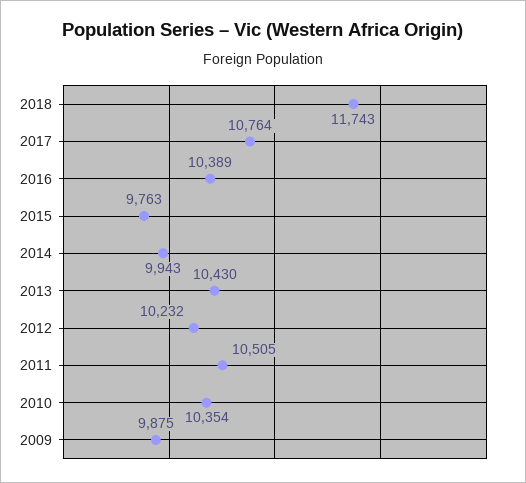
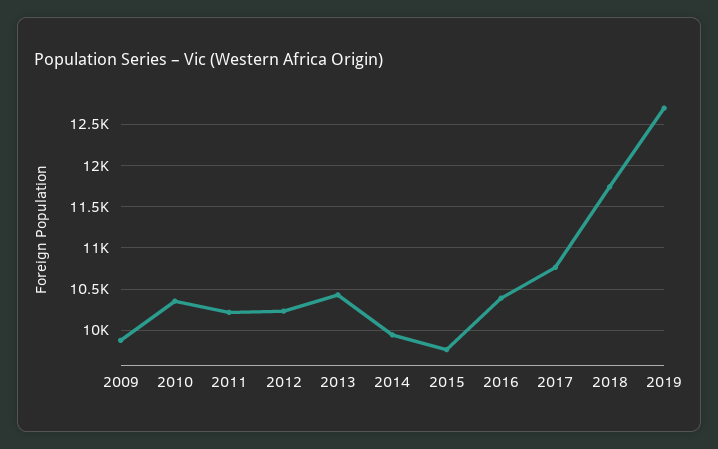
2011: 10505 -> 10200
2019: none -> 12700

